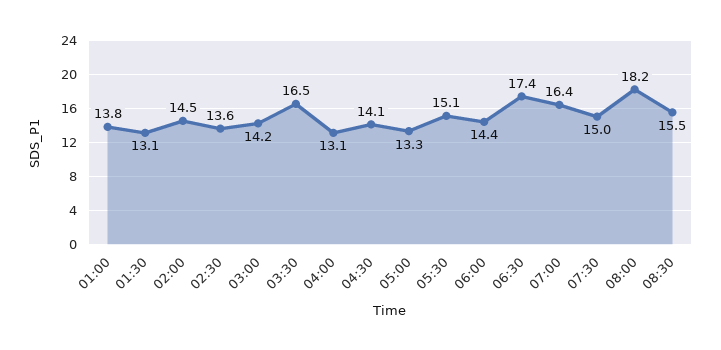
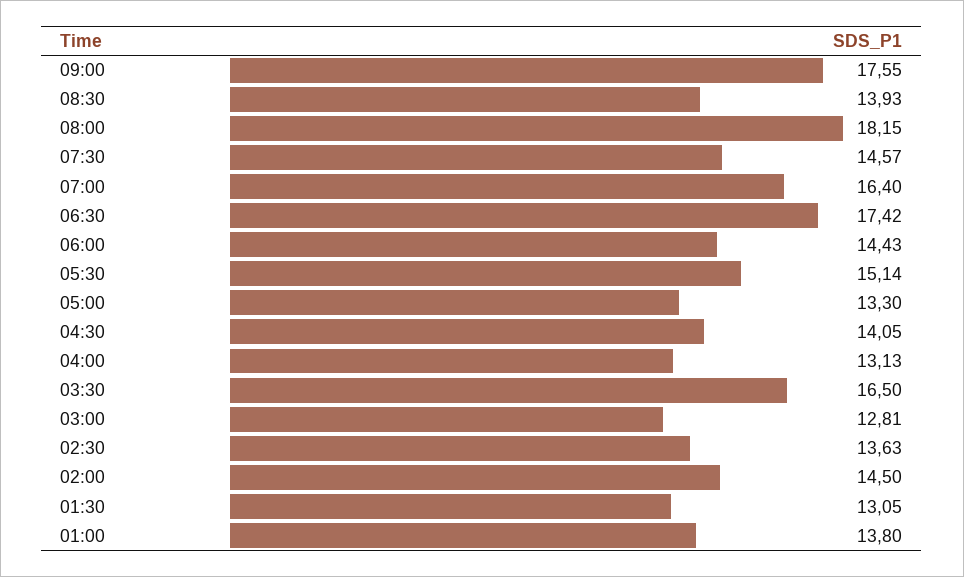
03:00: 14.2 -> 12.81
07:30: 15 -> 14.57
08:30: 15.5 -> 13.93
09:00: none -> 17.55

